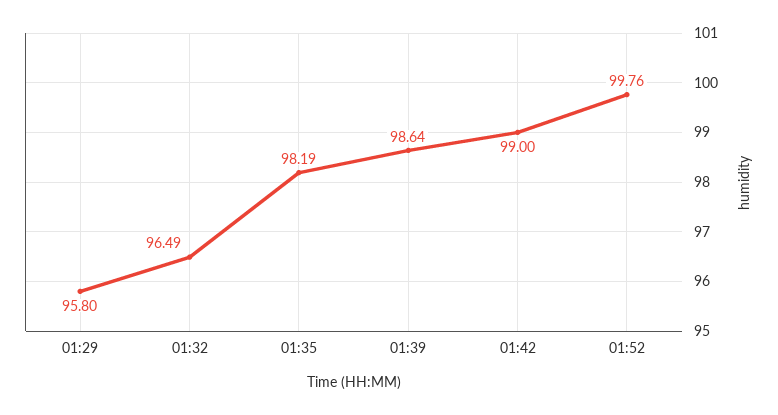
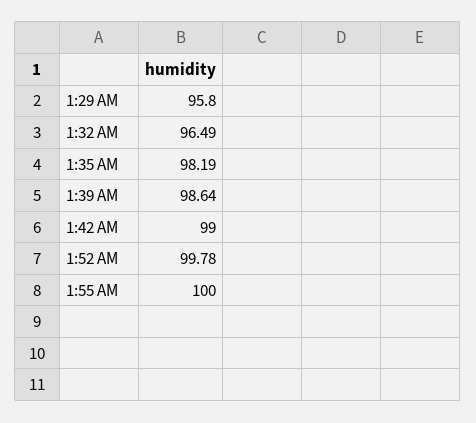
01:52: 99.76 -> 99.78
1:55 AM: none -> 100

